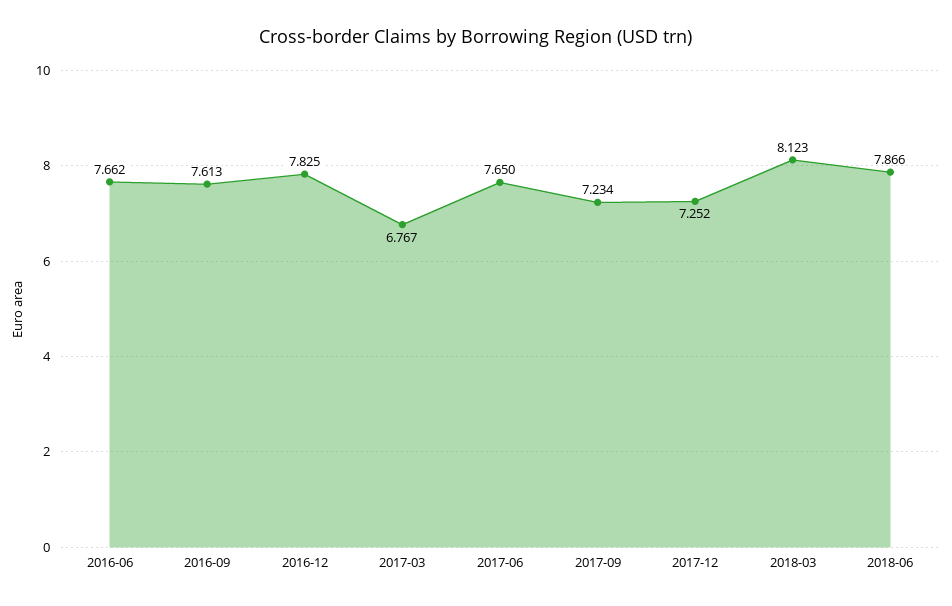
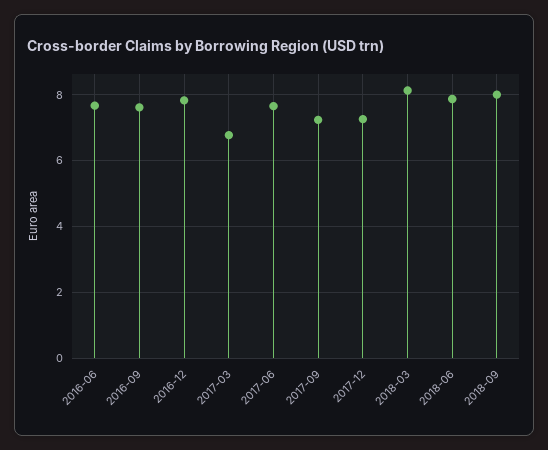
2018-09: none -> 8

